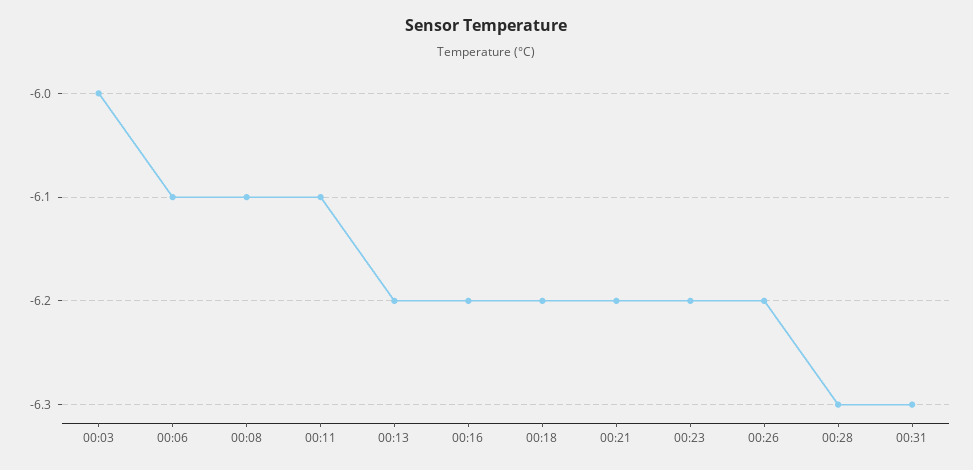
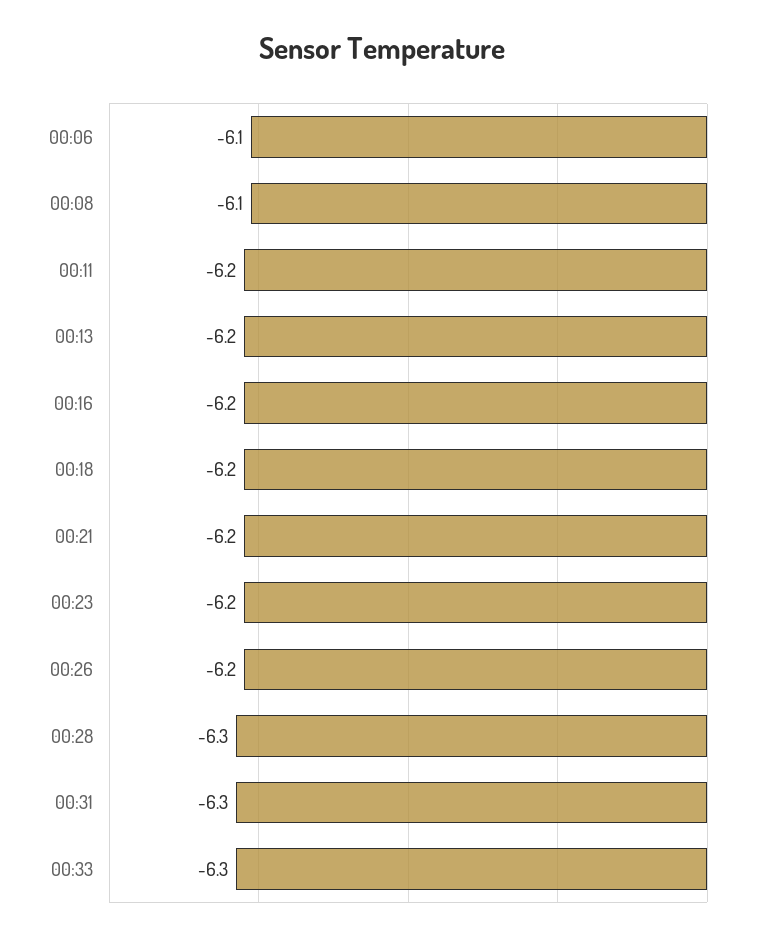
00:03: -6 -> none
00:11: -6.1 -> -6.2
00:33: none -> -6.3

